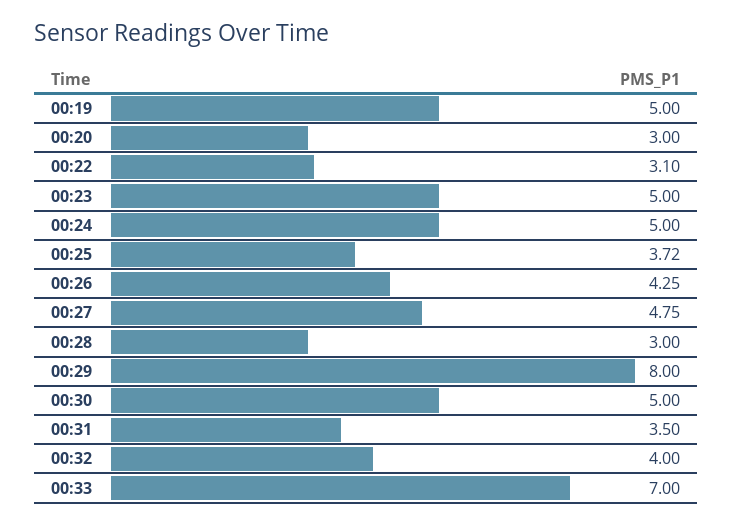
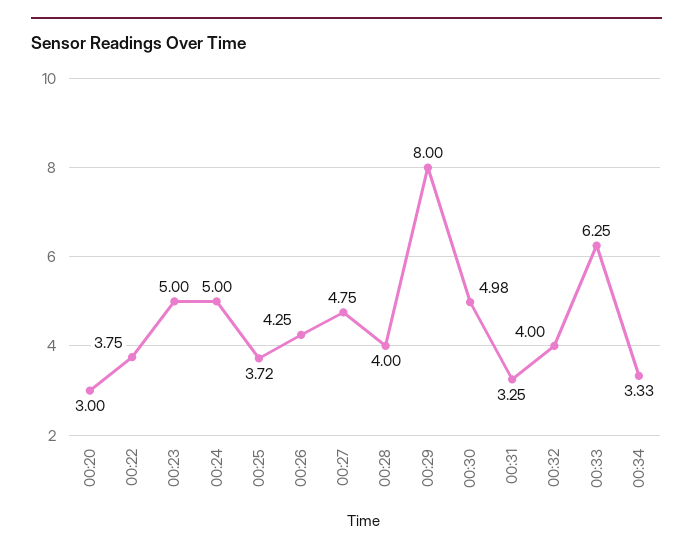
00:19: 5 -> none
00:22: 3.1 -> 3.75
00:28: 3 -> 4
00:30: 5 -> 4.98
00:31: 3.5 -> 3.25
00:33: 7 -> 6.25
00:34: none -> 3.33

